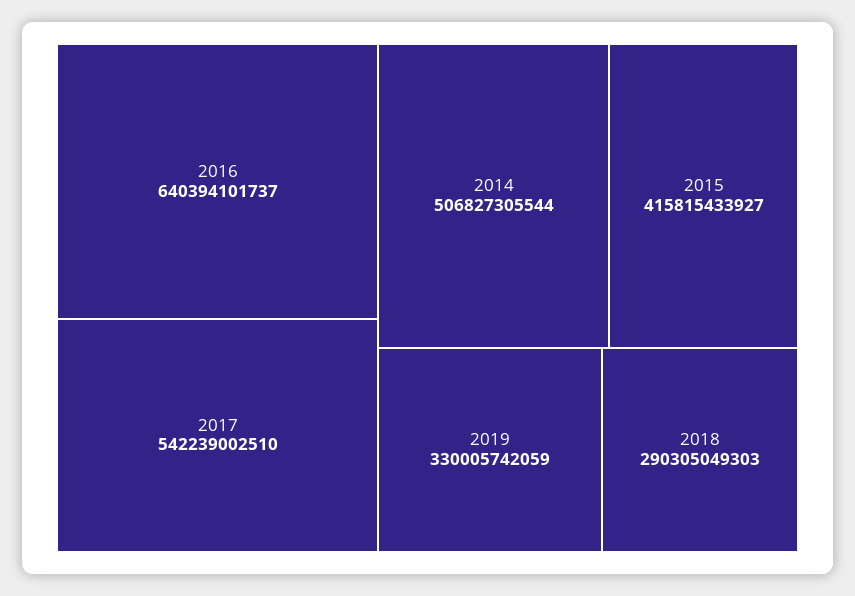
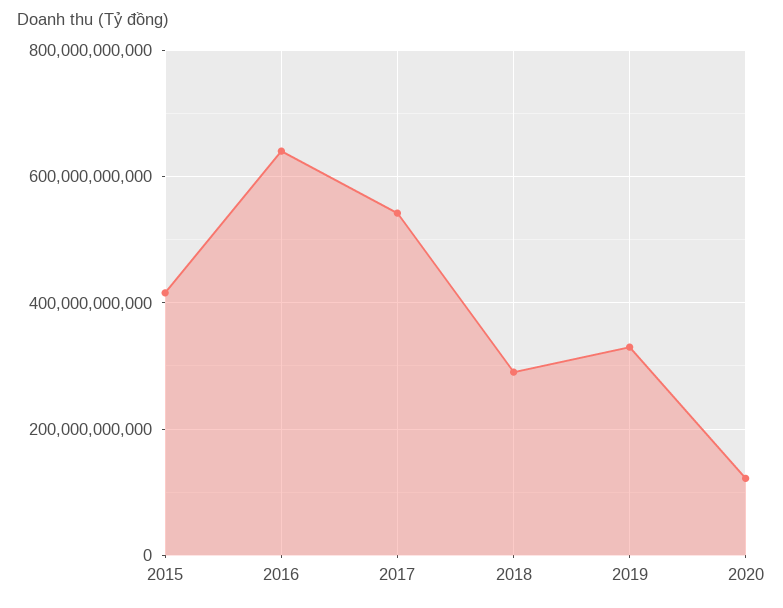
2014: 506827305544 -> none
2020: none -> 120000000000

